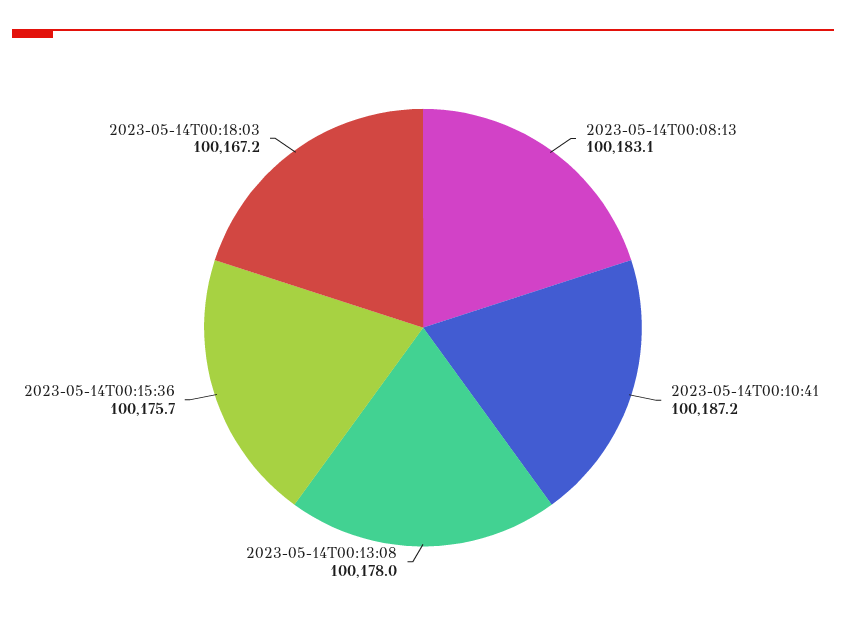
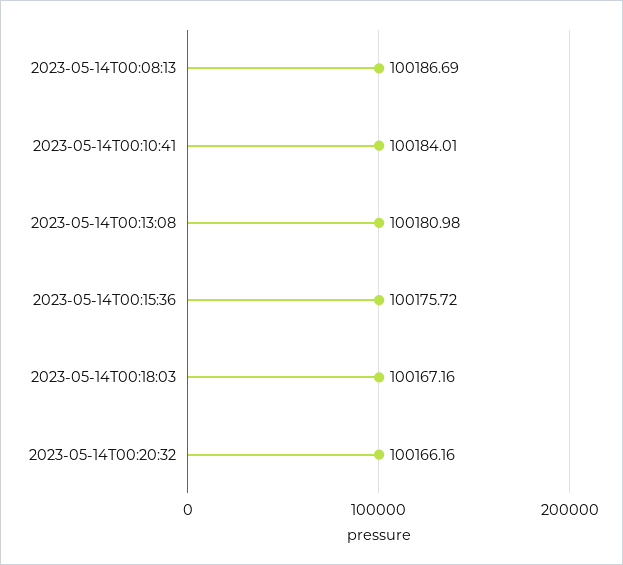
2023-05-14T00:08:13: 100183.1 -> 100186.69
2023-05-14T00:10:41: 100187.2 -> 100184.01
2023-05-14T00:13:08: 100178 -> 100180.98
2023-05-14T00:20:32: none -> 100166.16

